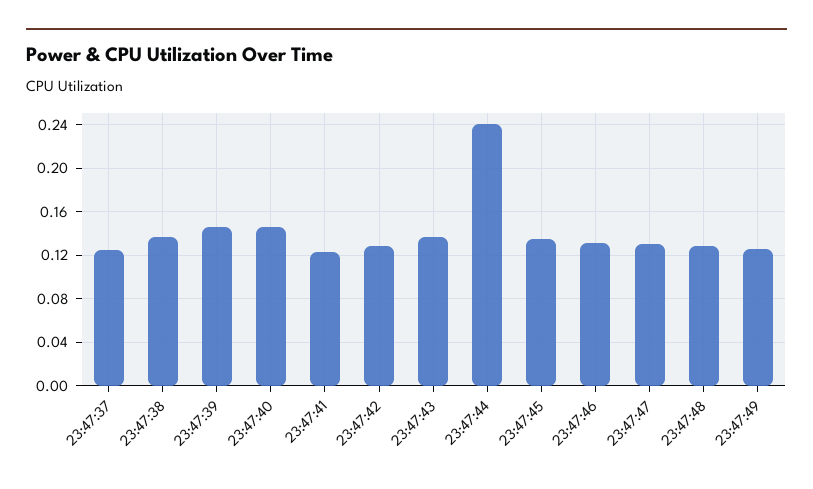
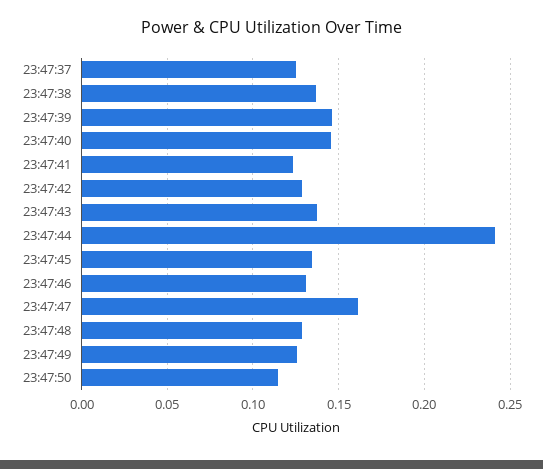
23:47:47: 0.13 -> 0.16
23:47:50: none -> 0.115

